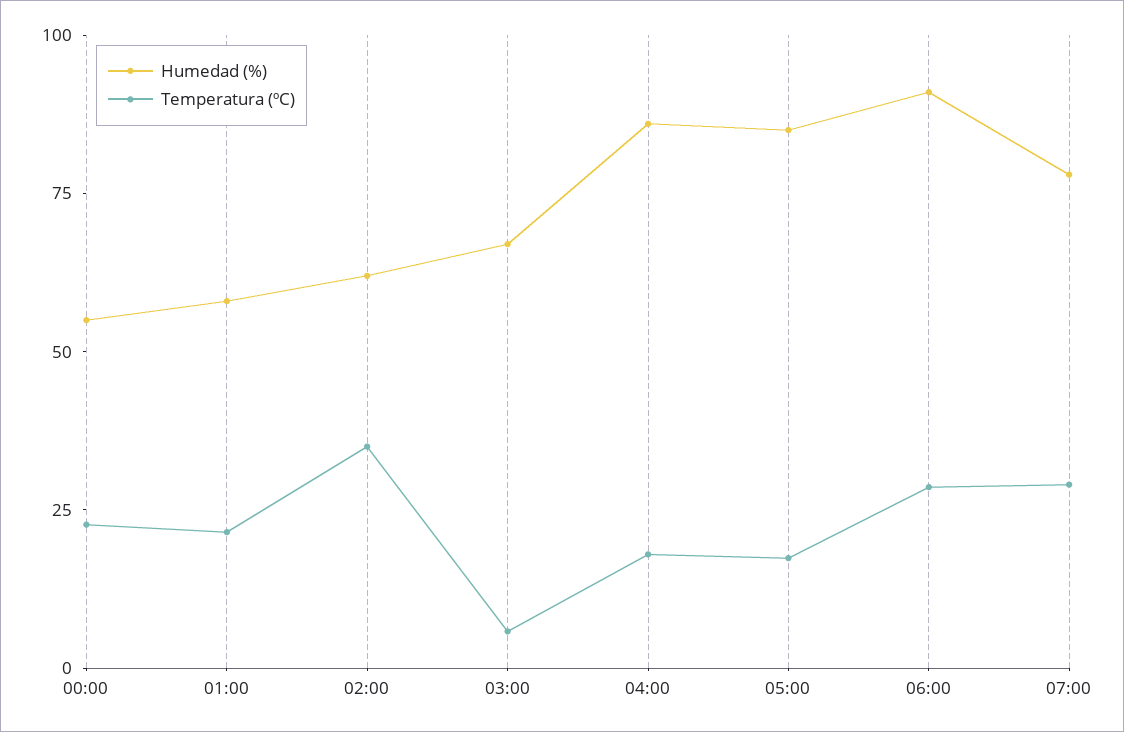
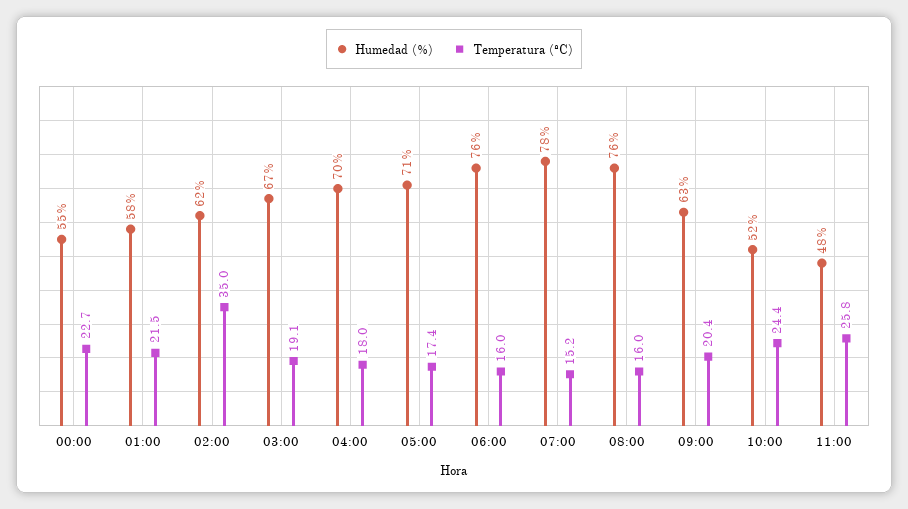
Temperatura (ºC), 03:00: 5 -> 19.1
Humedad (%), 04:00: 85 -> 70
Humedad (%), 05:00: 85 -> 71
Humedad (%), 06:00: 90 -> 76
Temperatura (ºC), 06:00: 30 -> 16
Temperatura (ºC), 07:00: 30 -> 15.2
Humedad (%), 08:00: none -> 76
Temperatura (ºC), 08:00: none -> 16
Humedad (%), 09:00: none -> 63
Temperatura (ºC), 09:00: none -> 20.4
Humedad (%), 10:00: none -> 52
Temperatura (ºC), 10:00: none -> 24.4
Humedad (%), 11:00: none -> 48
Temperatura (ºC), 11:00: none -> 25.8

